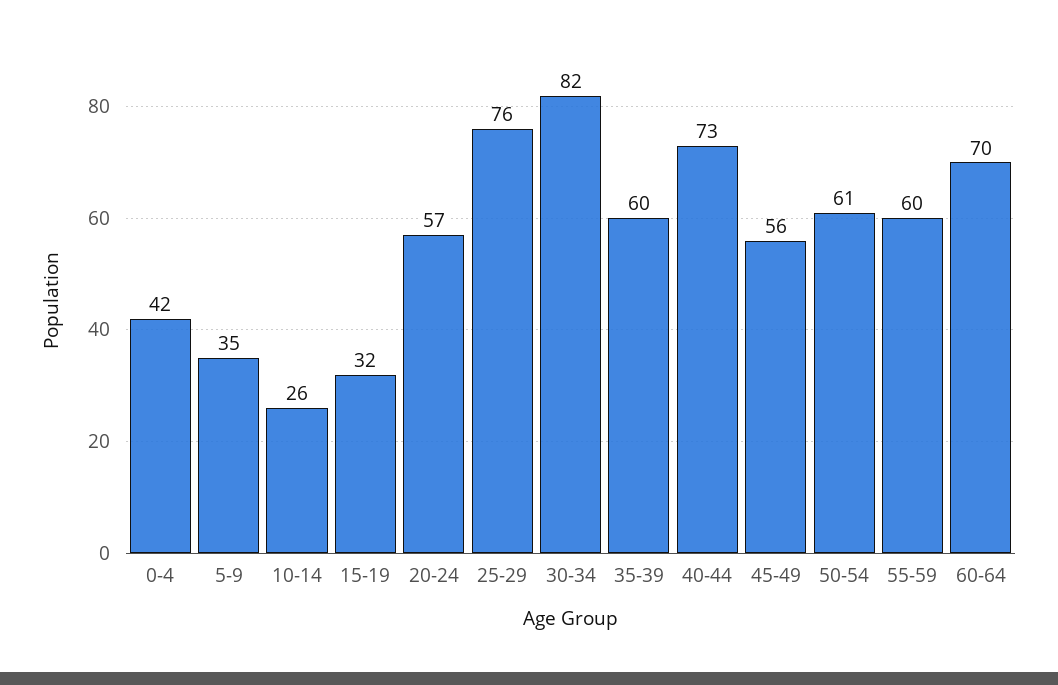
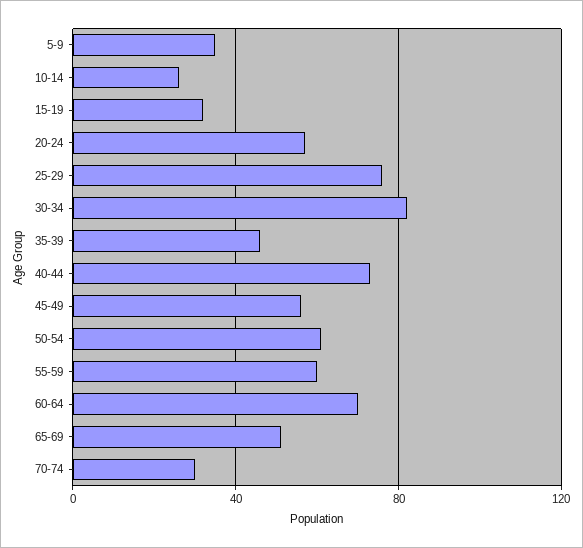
0-4: 42 -> none
35-39: 60 -> 45
65-69: none -> 50
70-74: none -> 30

